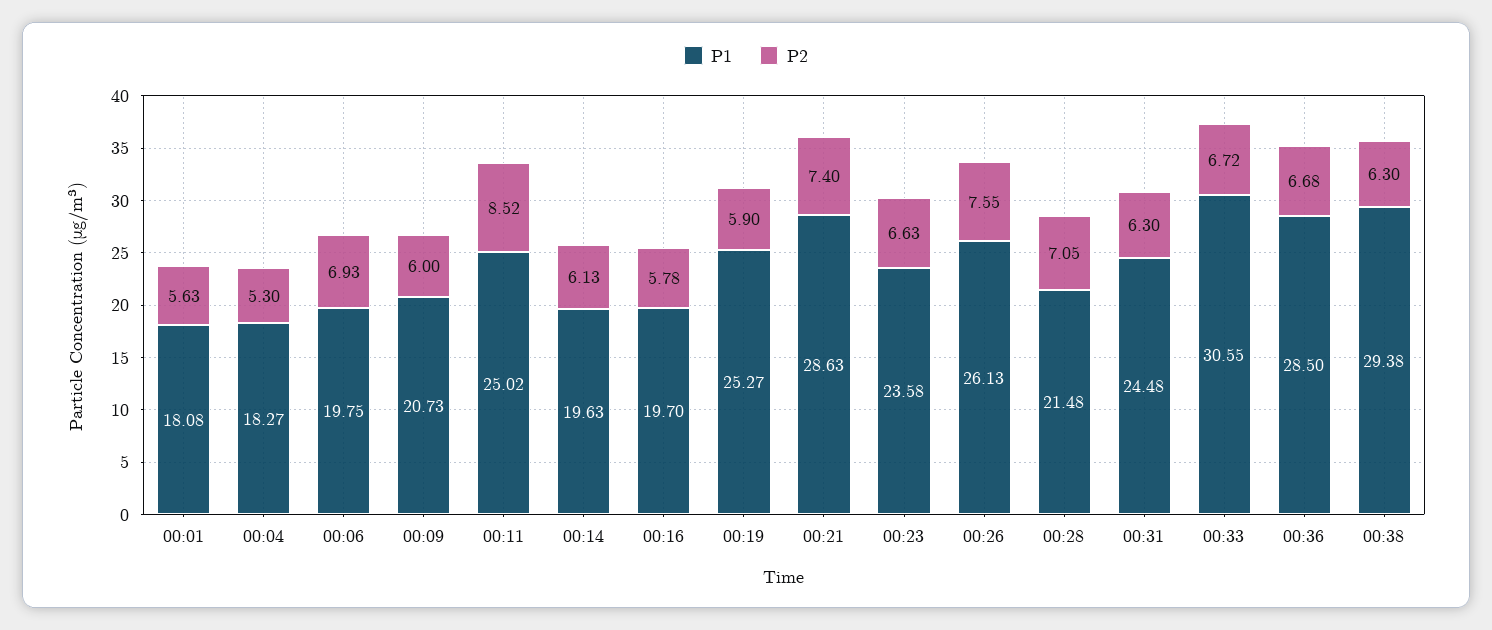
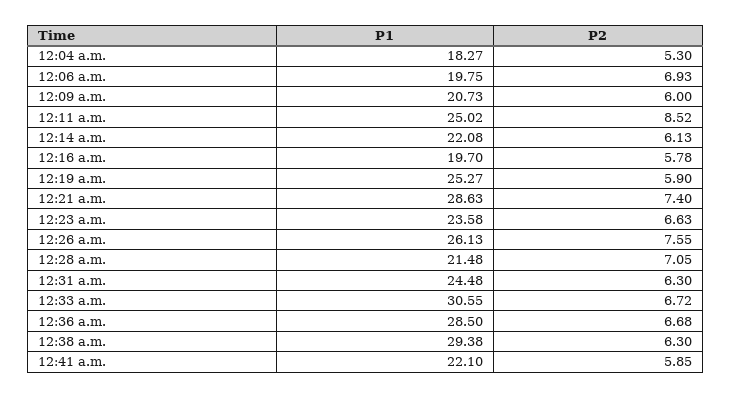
P1, 00:01: 18.08 -> none
P2, 00:01: 5.63 -> none
P1, 00:14: 19.63 -> 22.08
P1, 12:41 a.m.: none -> 22.1
P2, 12:41 a.m.: none -> 5.85

